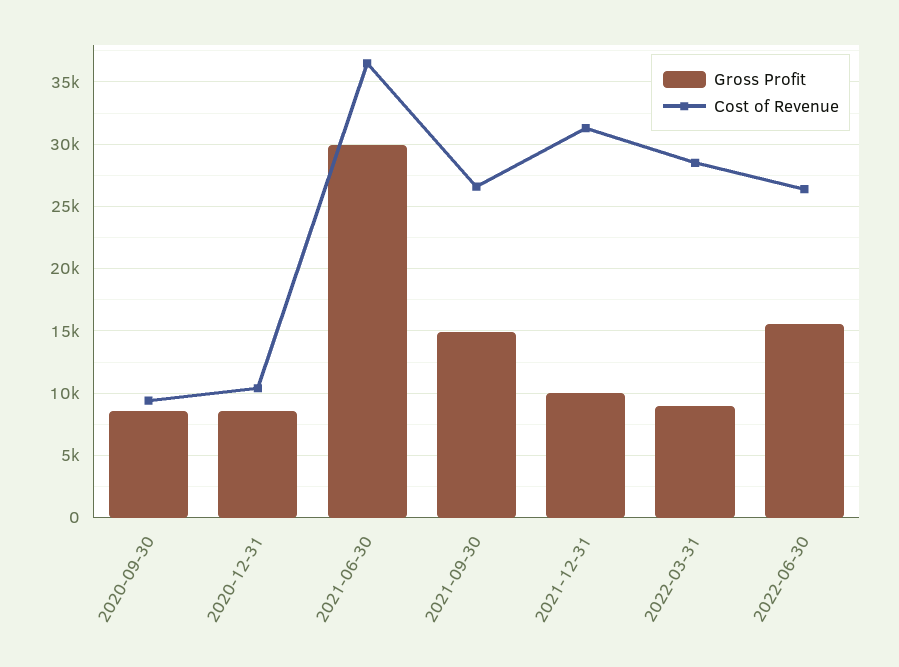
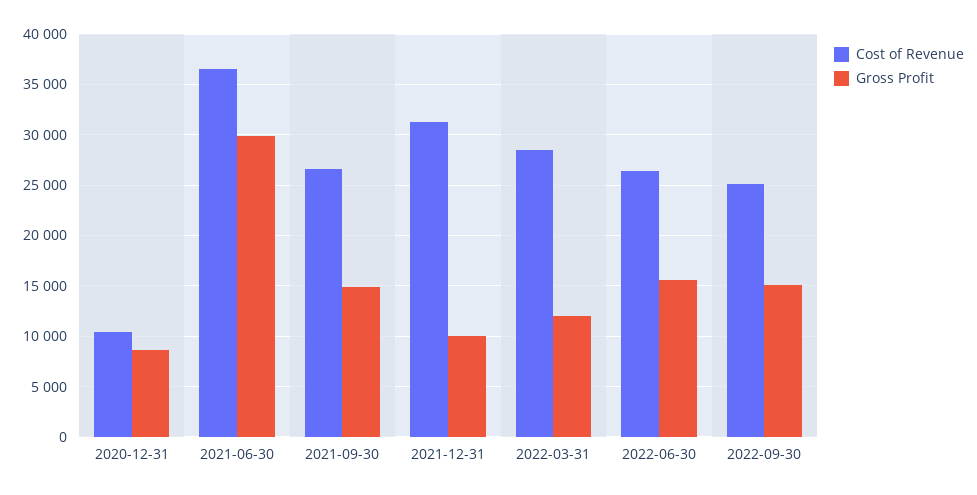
Gross Profit, 2020-09-30: 8500 -> none
Cost of Revenue, 2020-09-30: 9500 -> none
Gross Profit, 2022-03-31: 9000 -> 12000
Cost of Revenue, 2022-09-30: none -> 25000
Gross Profit, 2022-09-30: none -> 15000

